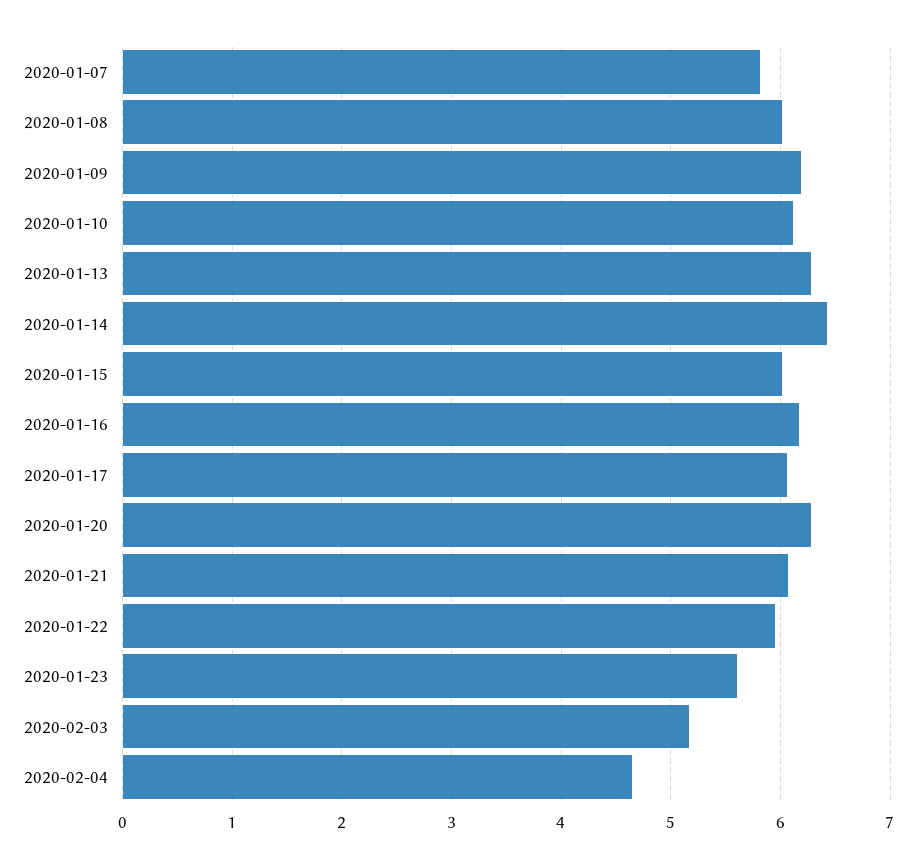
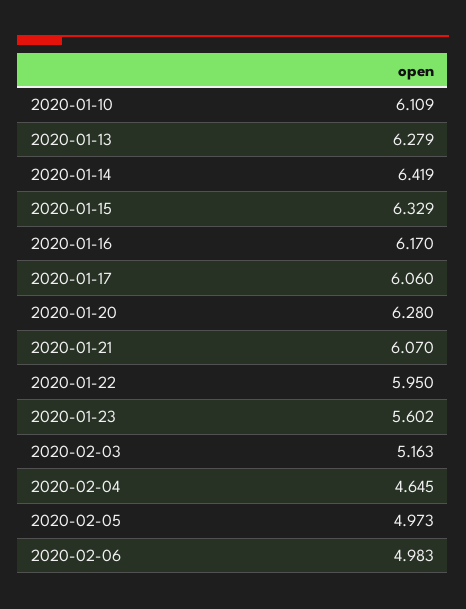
2020-01-07: 5.8 -> none
2020-01-08: 6 -> none
2020-01-09: 6.2 -> none
2020-01-15: 6 -> 6.329
2020-02-05: none -> 4.973
2020-02-06: none -> 4.983

